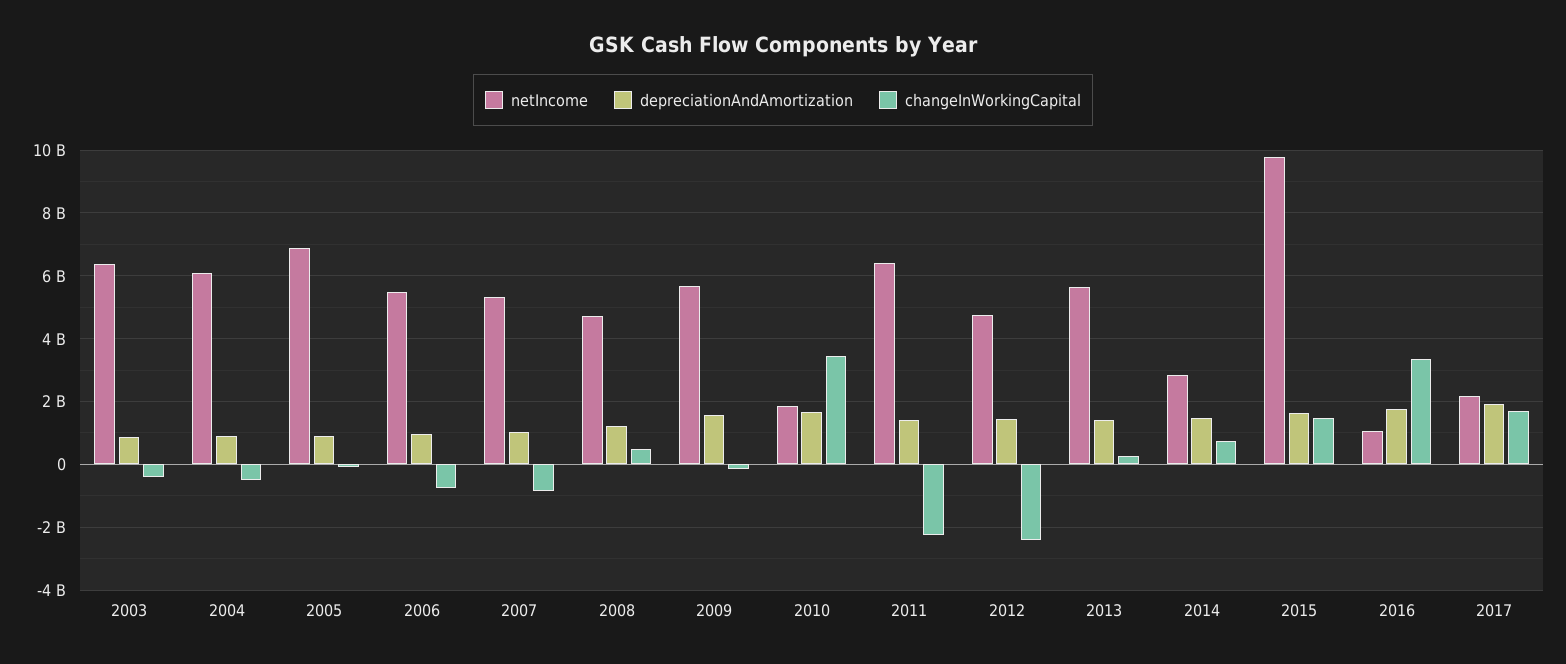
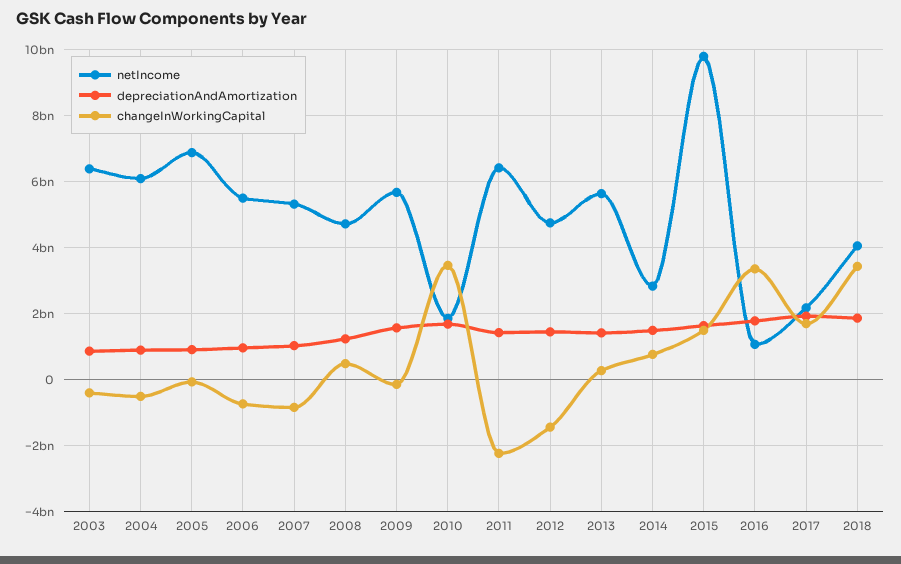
changeInWorkingCapital, 2012: -2400000000 -> -1400000000
netIncome, 2018: none -> 4000000000
depreciationAndAmortization, 2018: none -> 1800000000
changeInWorkingCapital, 2018: none -> 3400000000

